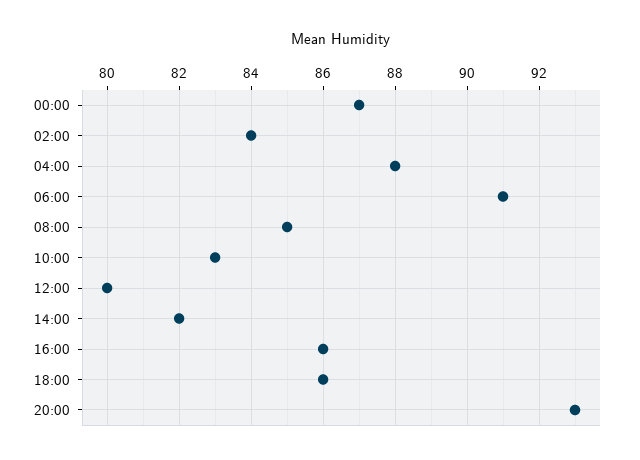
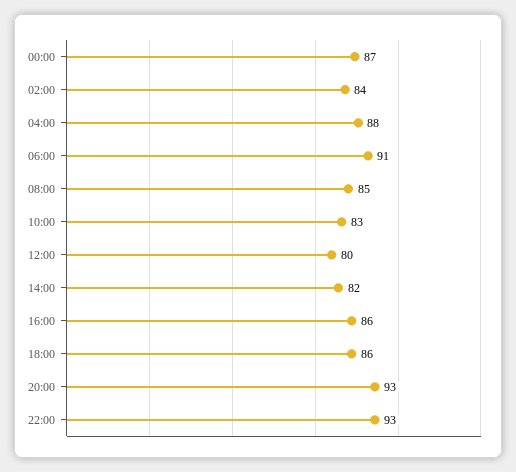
22:00: none -> 93

